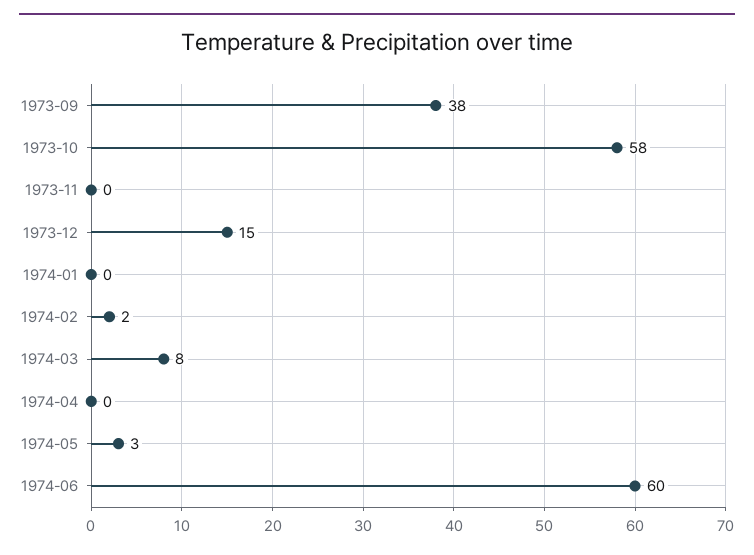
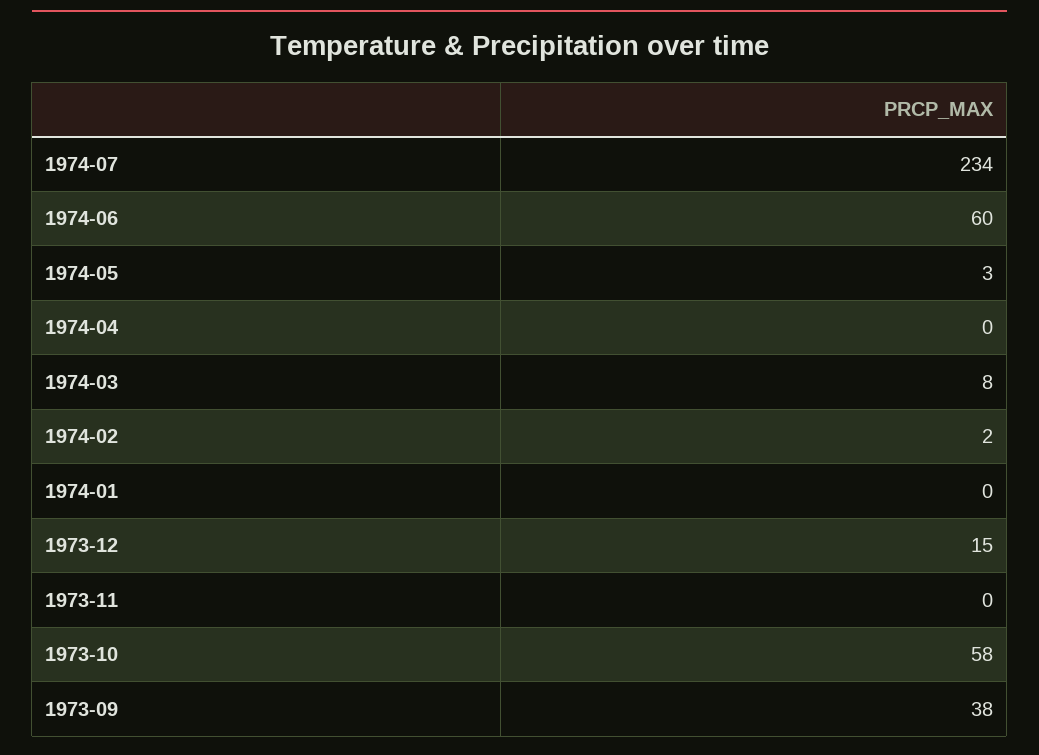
1974-07: none -> 234

